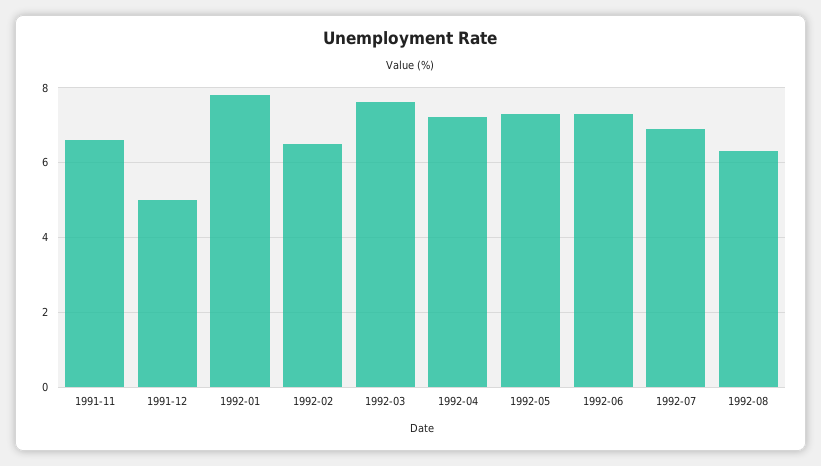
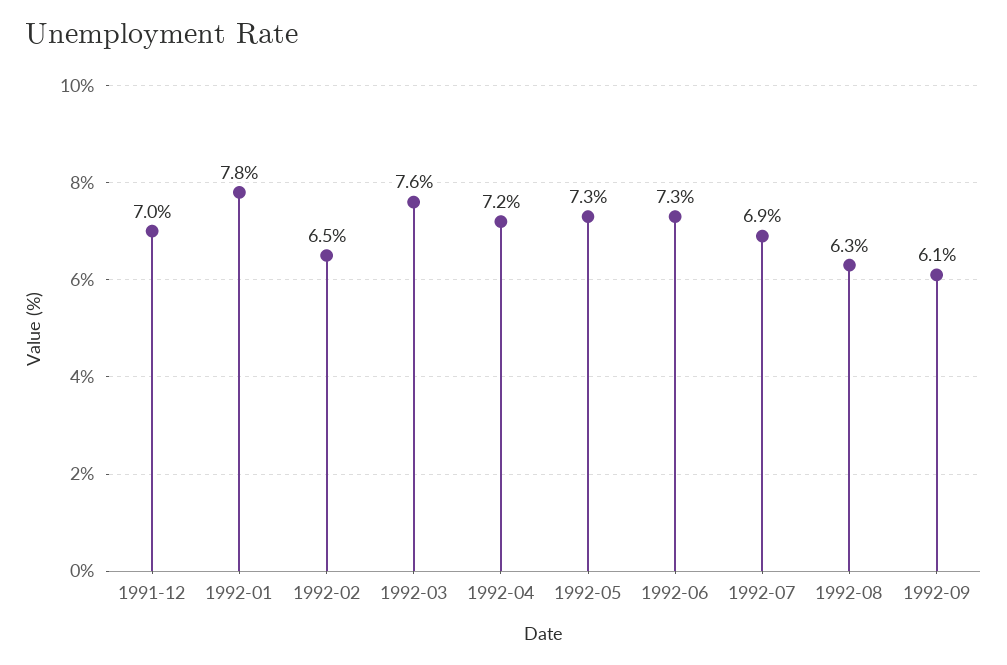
1991-11: 6.5 -> none
1991-12: 5 -> 7
1992-09: none -> 6.1

